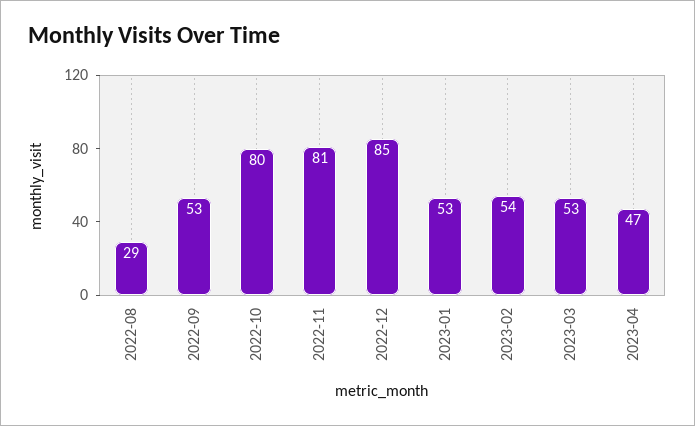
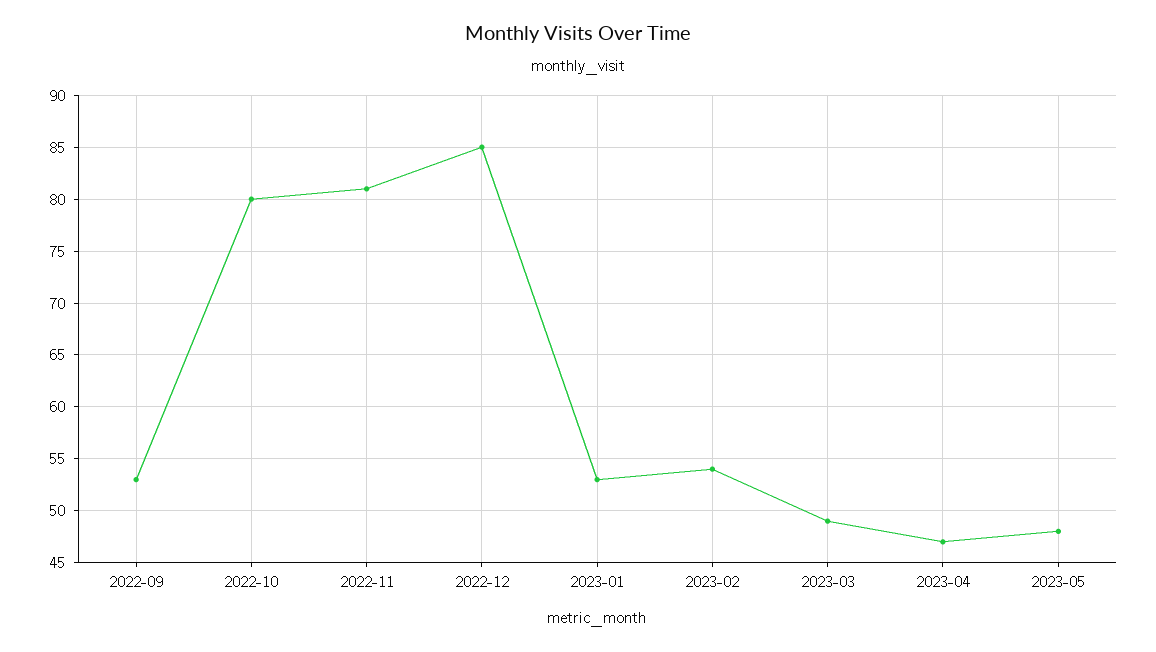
2022-08: 29 -> none
2023-03: 53 -> 49
2023-05: none -> 48

